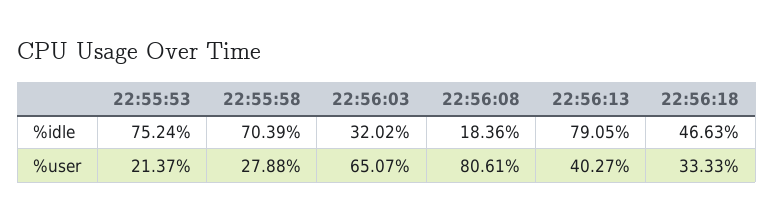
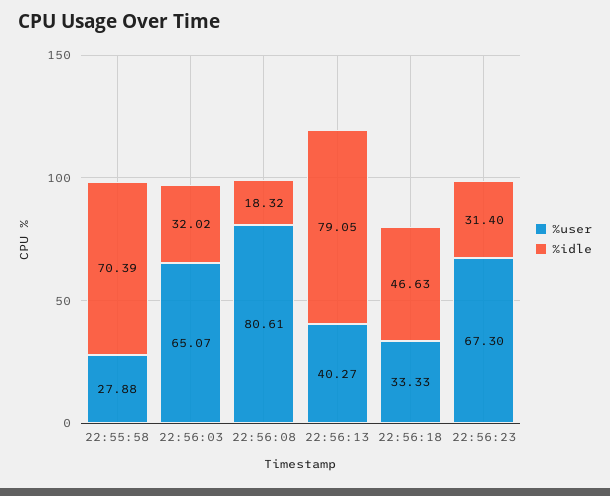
%idle, 22:55:53: 75.24 -> none
%idle, 22:56:08: 18.36 -> 18.32
%user, 22:55:53: 21.37 -> none
%user, 22:56:23: none -> 67.3
%idle, 22:56:23: none -> 31.4

